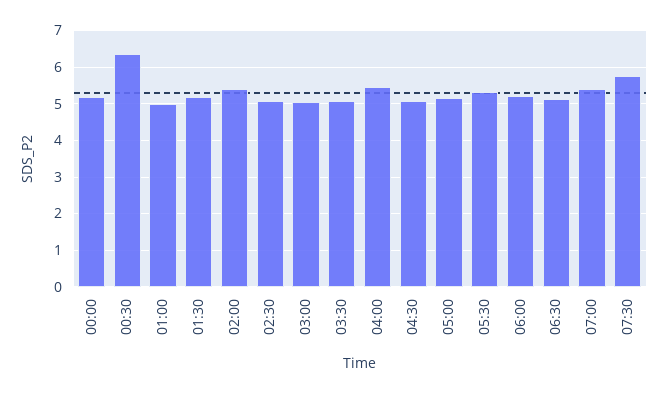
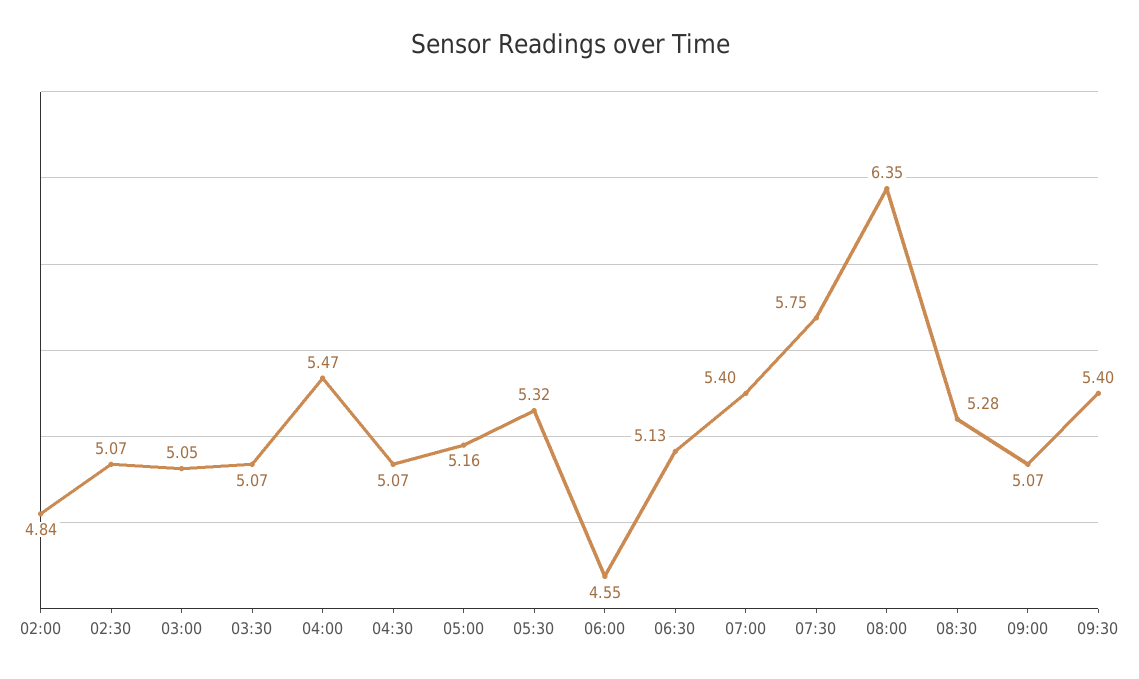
00:00: 5.2 -> none
00:30: 6.4 -> none
01:00: 5 -> none
01:30: 5.2 -> none
02:00: 5.4 -> 4.84
06:00: 5.2 -> 4.55
08:00: none -> 6.35
08:30: none -> 5.28
09:00: none -> 5.07
09:30: none -> 5.4

